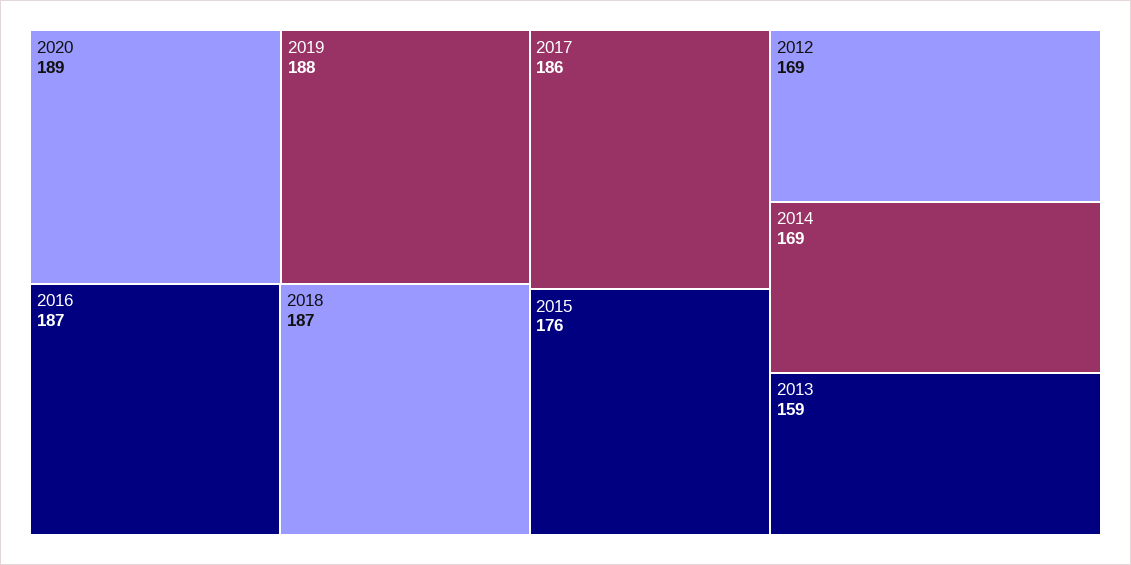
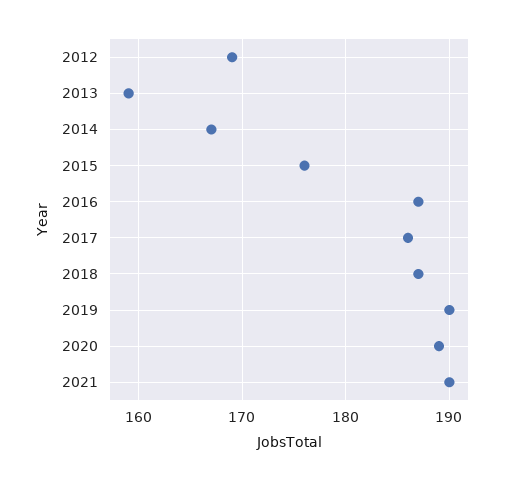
2019: 188 -> 190
2014: 169 -> 167
2021: none -> 190

